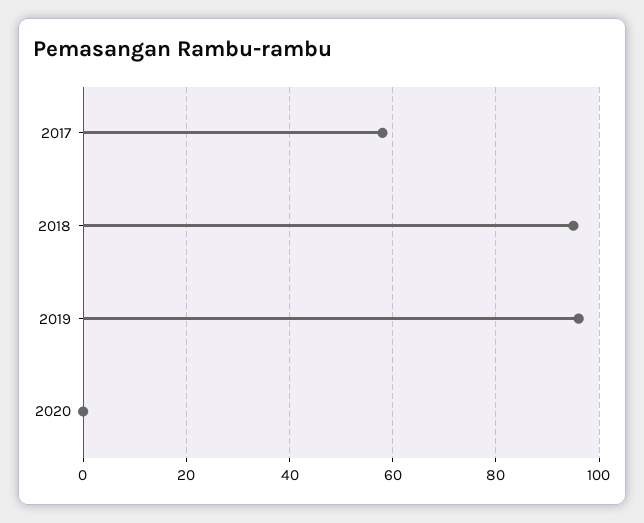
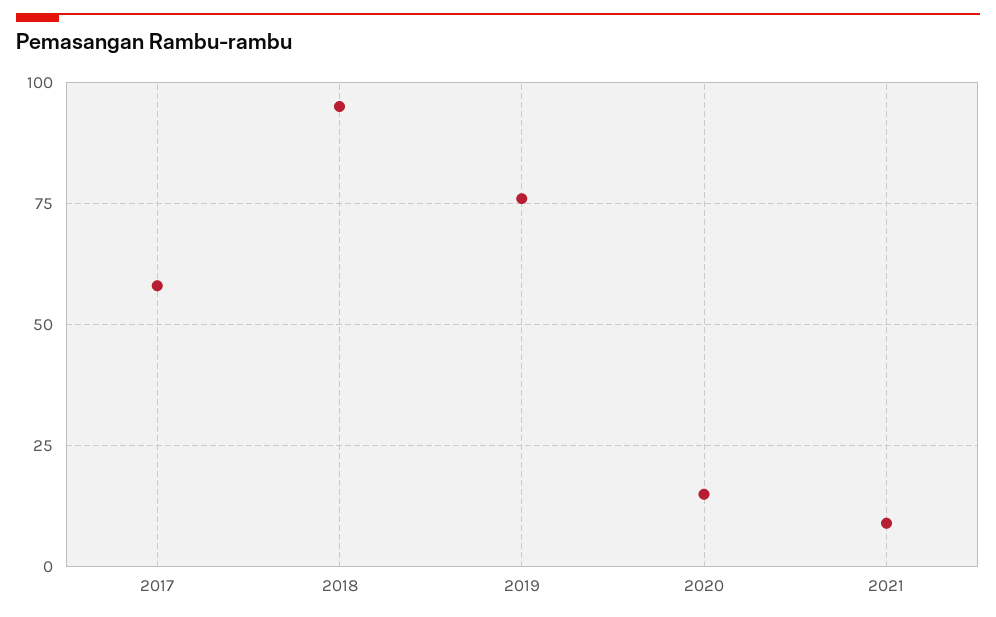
2019: 95 -> 75
2020: 0 -> 15
2021: none -> 10

